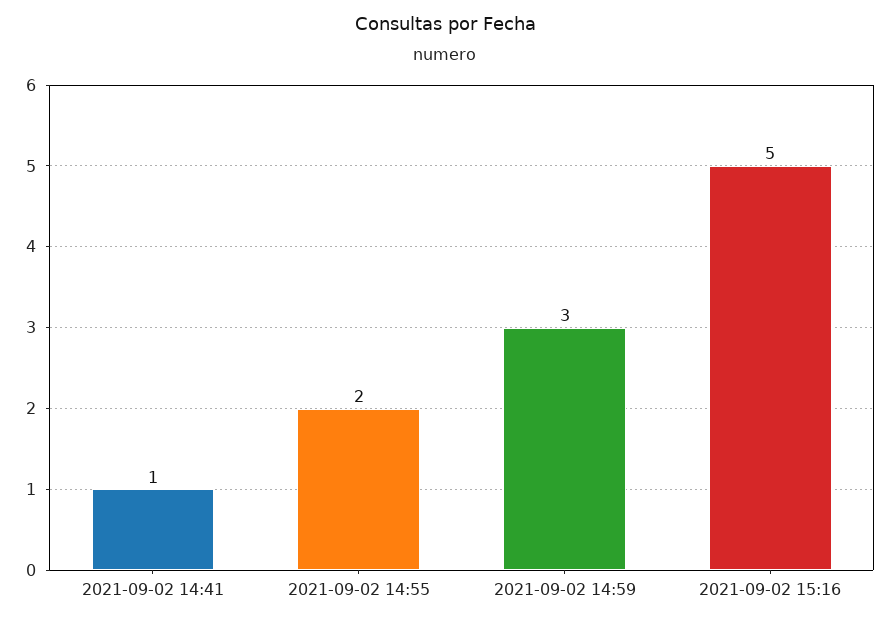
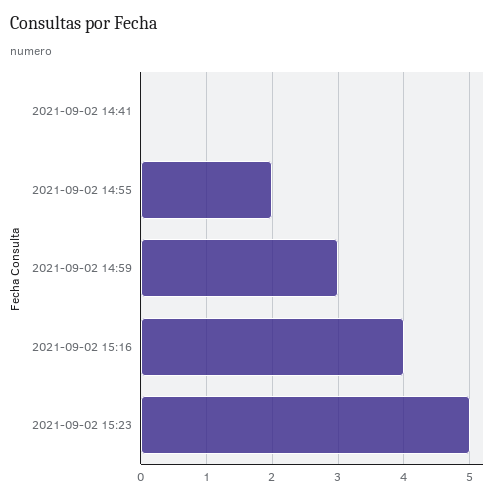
2021-09-02 14:41: 1 -> 0
2021-09-02 15:16: 5 -> 4
2021-09-02 15:23: none -> 5

